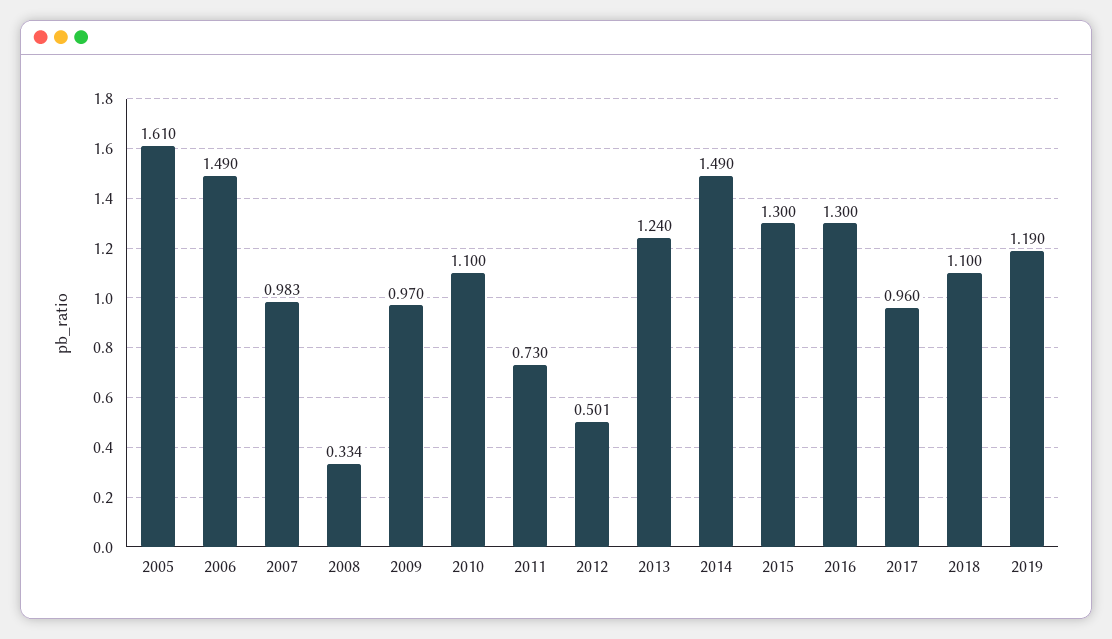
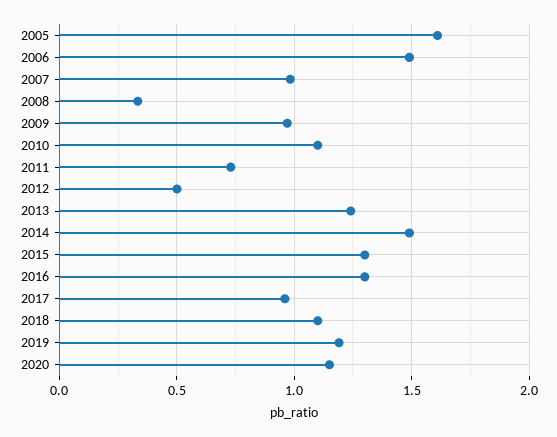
2020: none -> 1.15

